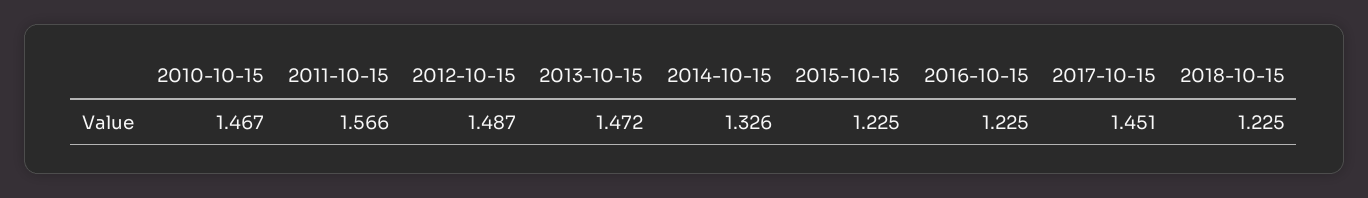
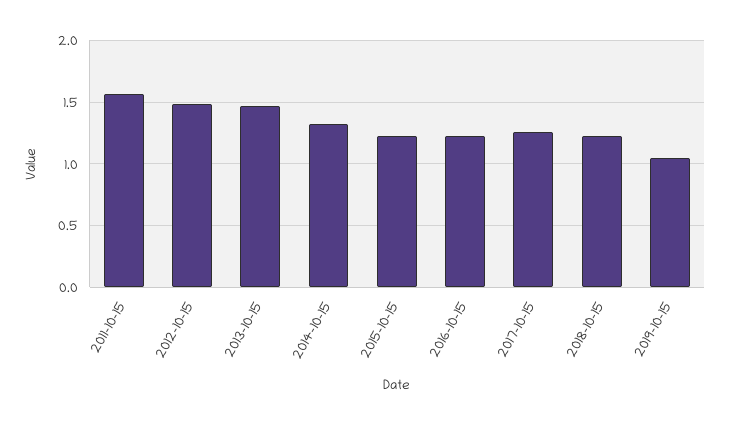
2010-10-15: 1.467 -> none
2017-10-15: 1.451 -> 1.25
2019-10-15: none -> 1.05

